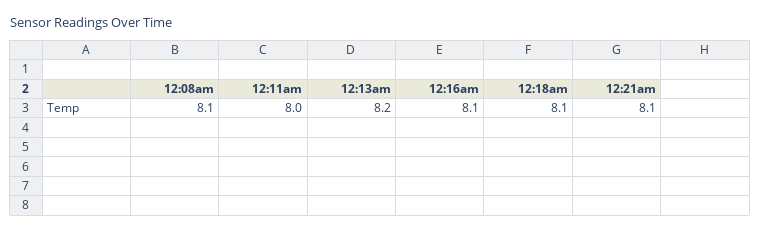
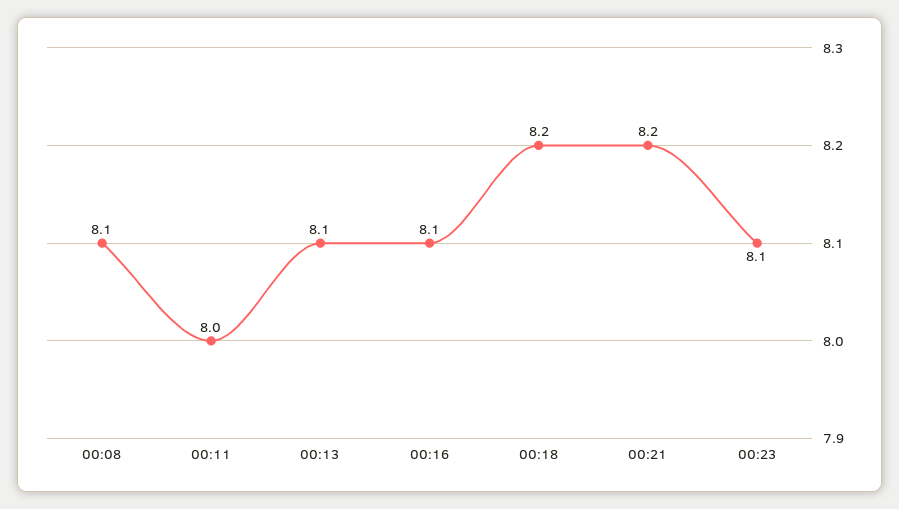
12:13am: 8.2 -> 8.1
12:18am: 8.1 -> 8.2
12:21am: 8.1 -> 8.2
00:23: none -> 8.1

